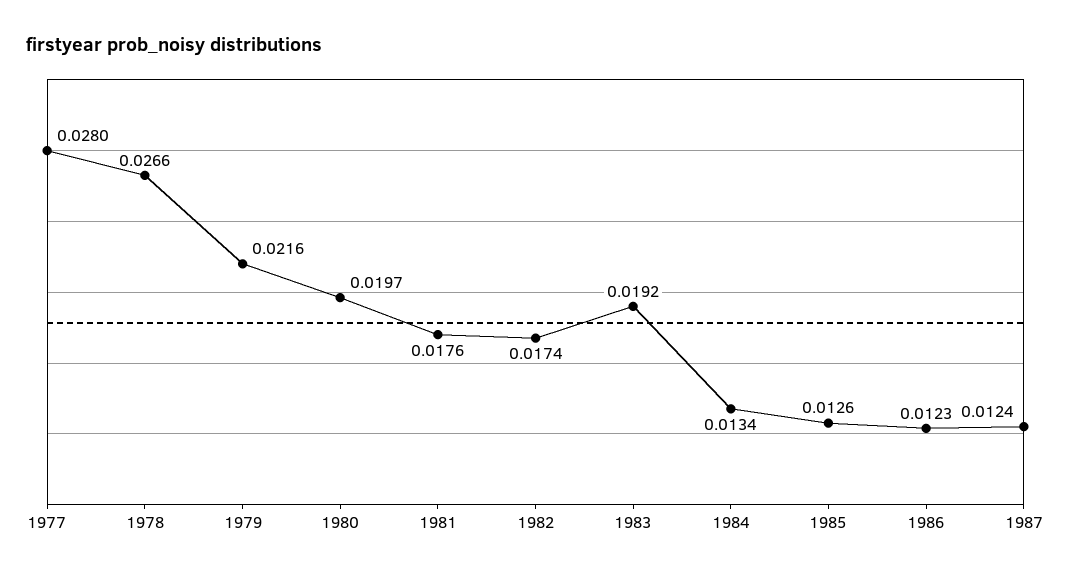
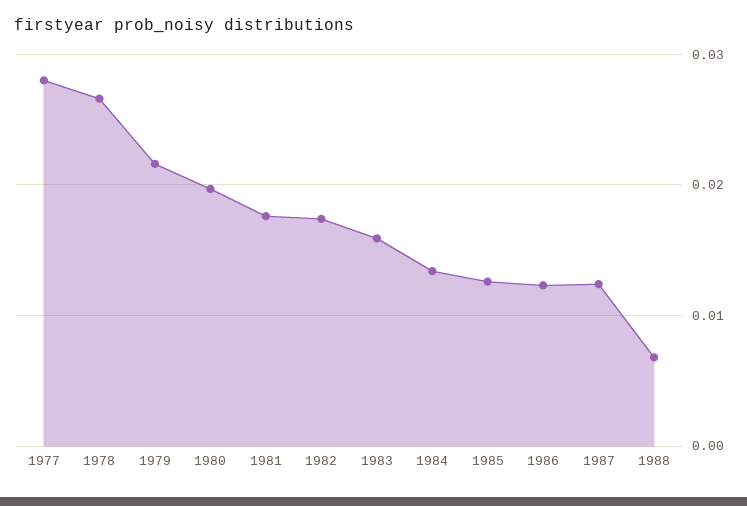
1983: 0.0192 -> 0.016
1988: none -> 0.007

